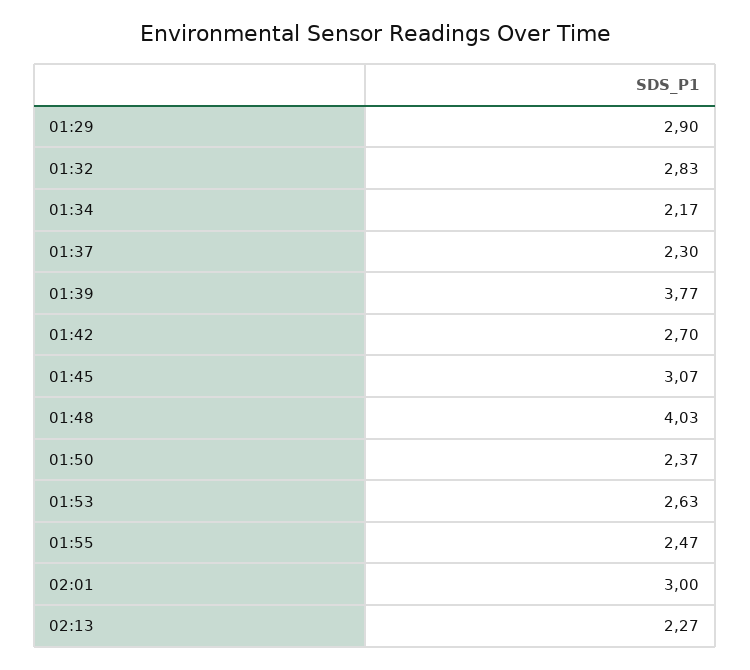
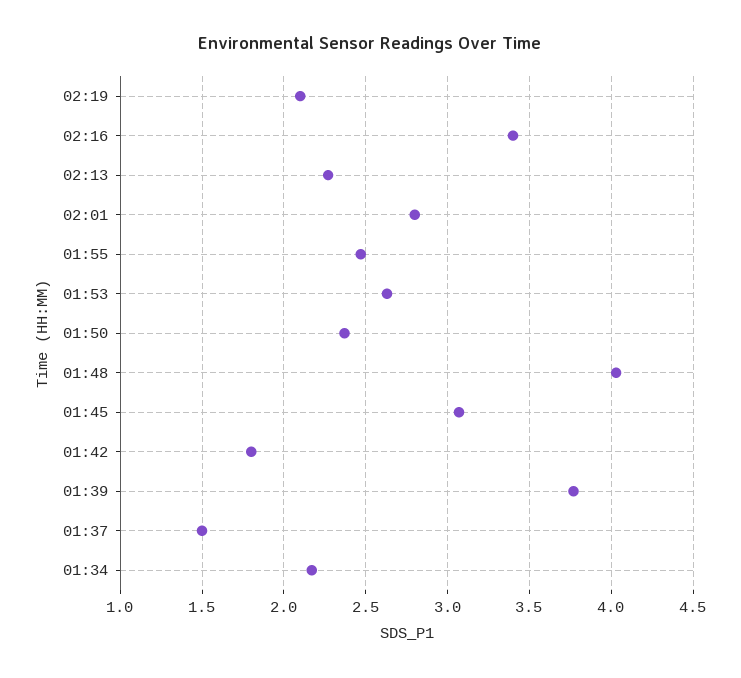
01:29: 2.9 -> none
01:32: 2.83 -> none
01:37: 2.3 -> 1.5
01:42: 2.7 -> 1.8
02:01: 3 -> 2.8
02:19: none -> 2.1
02:16: none -> 3.4

